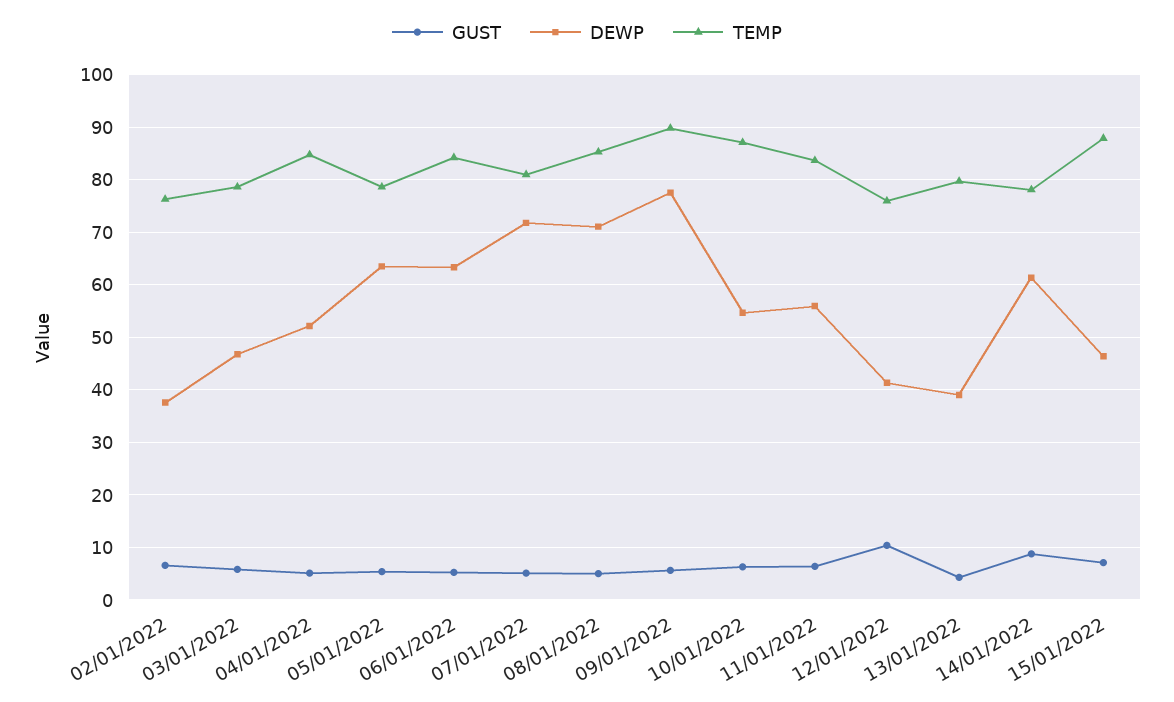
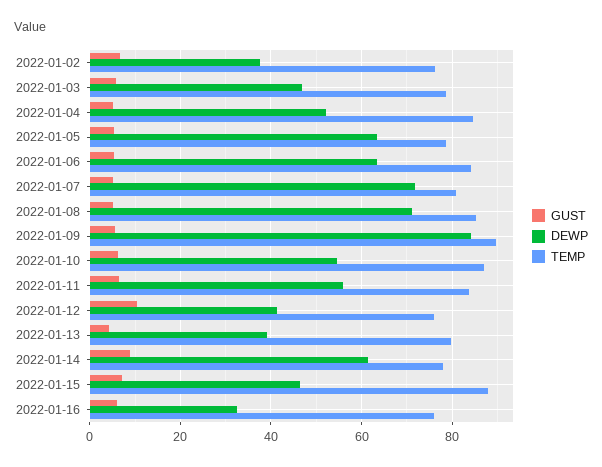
DEWP, 09/01/2022: 78 -> 84
GUST, 2022-01-16: none -> 6
DEWP, 2022-01-16: none -> 32
TEMP, 2022-01-16: none -> 76

